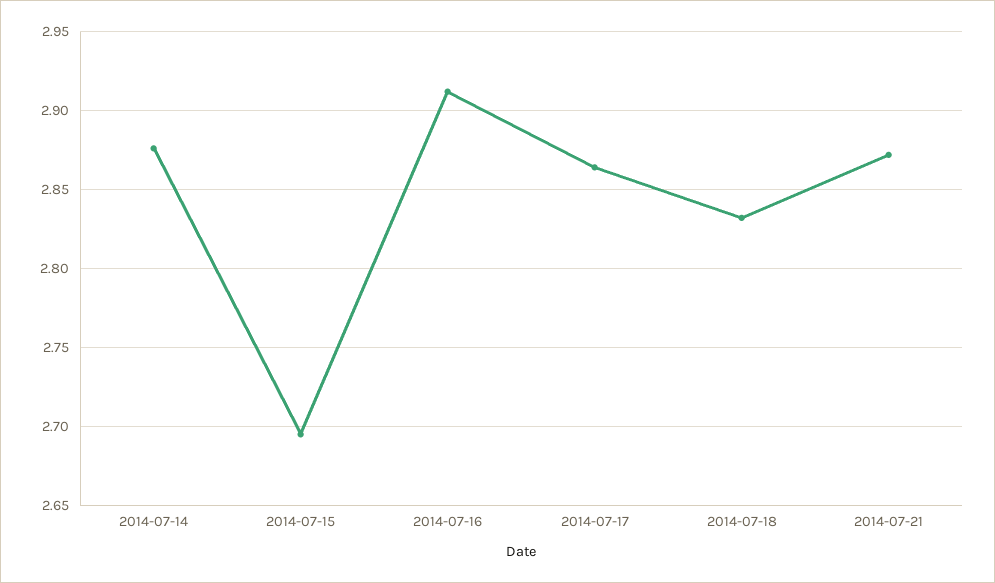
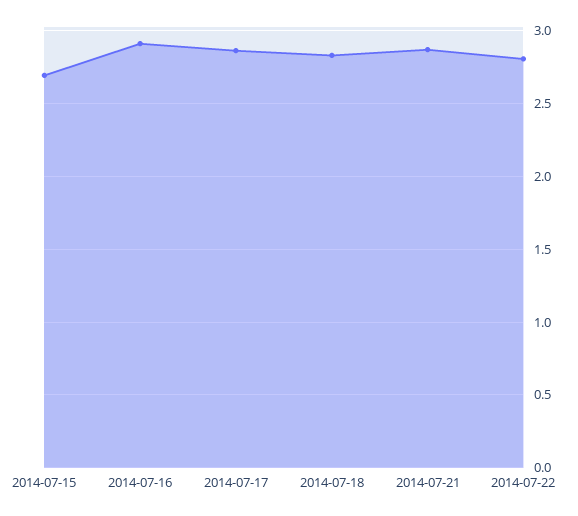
2014-07-14: 2.875 -> none
2014-07-22: none -> 2.8

